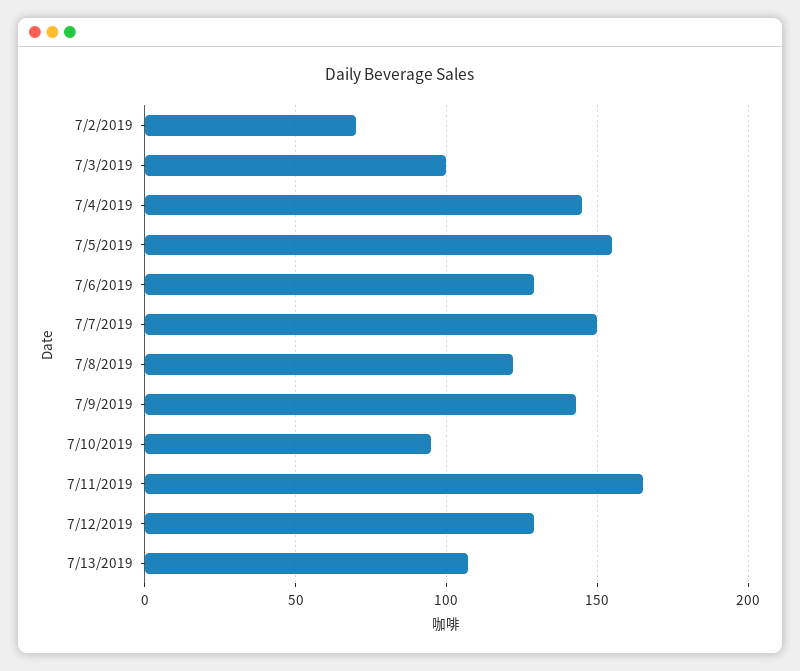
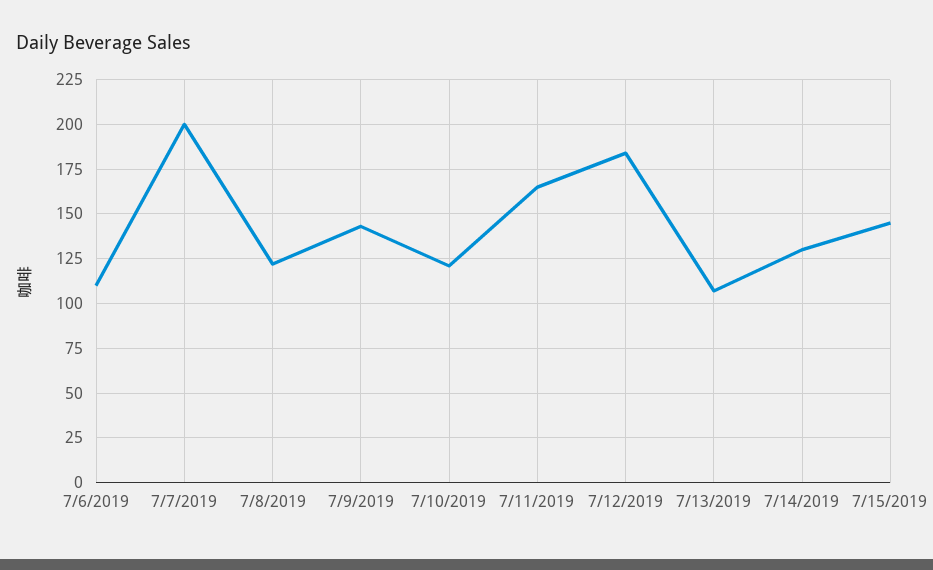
7/2/2019: 70 -> none
7/3/2019: 100 -> none
7/4/2019: 145 -> none
7/5/2019: 155 -> none
7/6/2019: 130 -> 110
7/7/2019: 150 -> 200
7/10/2019: 95 -> 120
7/12/2019: 130 -> 185
7/14/2019: none -> 130
7/15/2019: none -> 145

